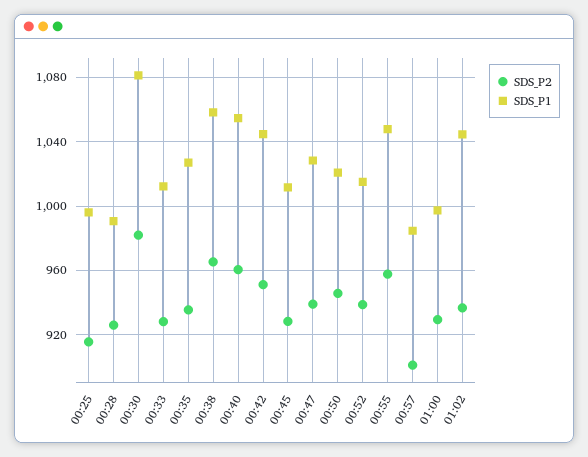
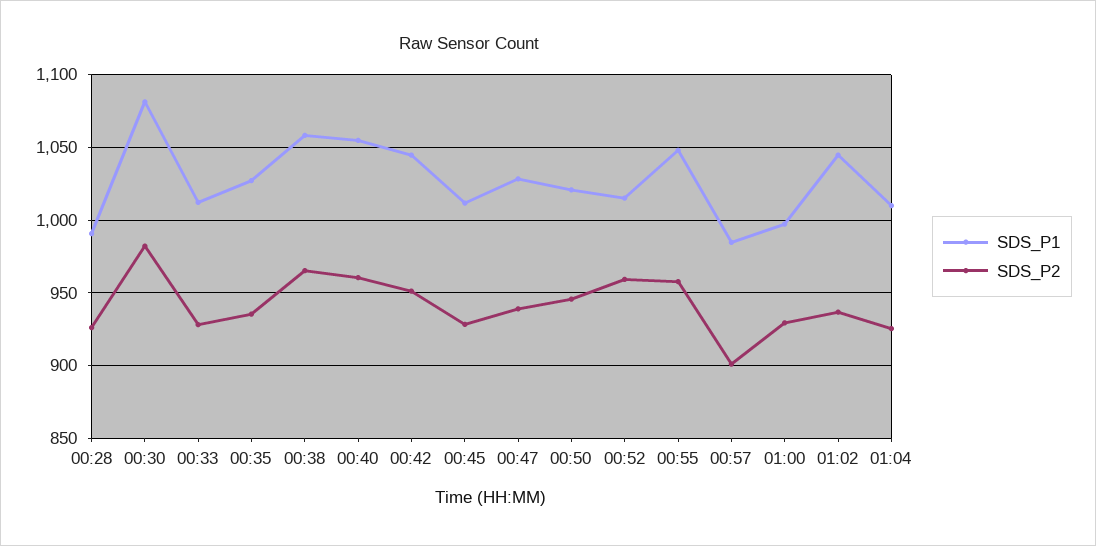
SDS_P2, 00:25: 915 -> none
SDS_P1, 00:25: 995 -> none
SDS_P2, 00:52: 940 -> 960
SDS_P1, 01:04: none -> 1010
SDS_P2, 01:04: none -> 925

